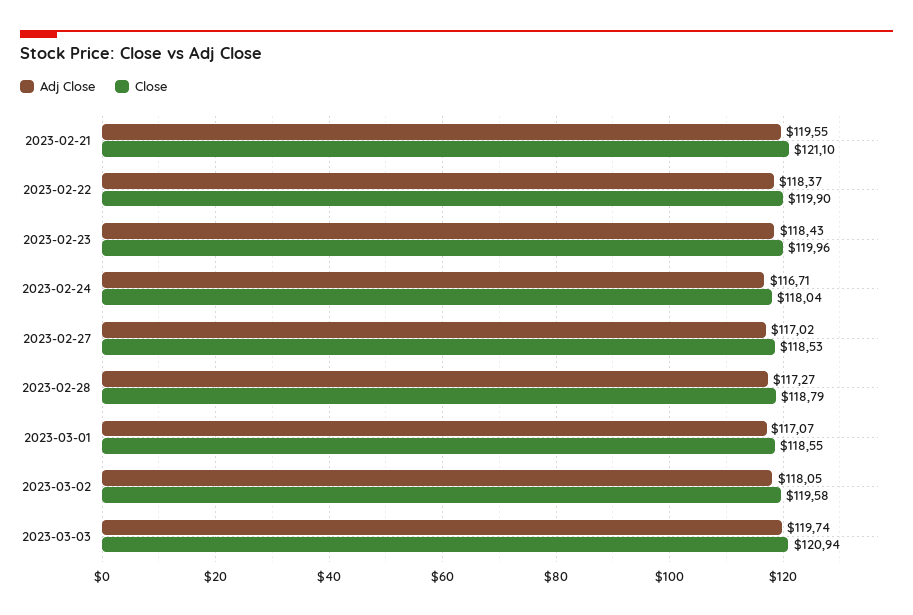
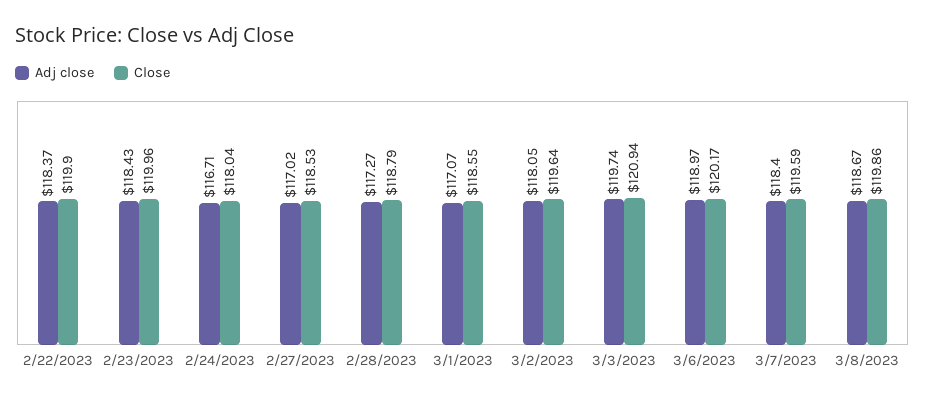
Adj Close, 2023-02-21: 119.55 -> none
Close, 2023-02-21: 121.1 -> none
Close, 2023-03-02: 119.58 -> 119.64
Adj Close, 3/6/2023: none -> 118.97
Close, 3/6/2023: none -> 120.17
Adj Close, 3/7/2023: none -> 118.4
Close, 3/7/2023: none -> 119.59
Adj Close, 3/8/2023: none -> 118.67
Close, 3/8/2023: none -> 119.86

